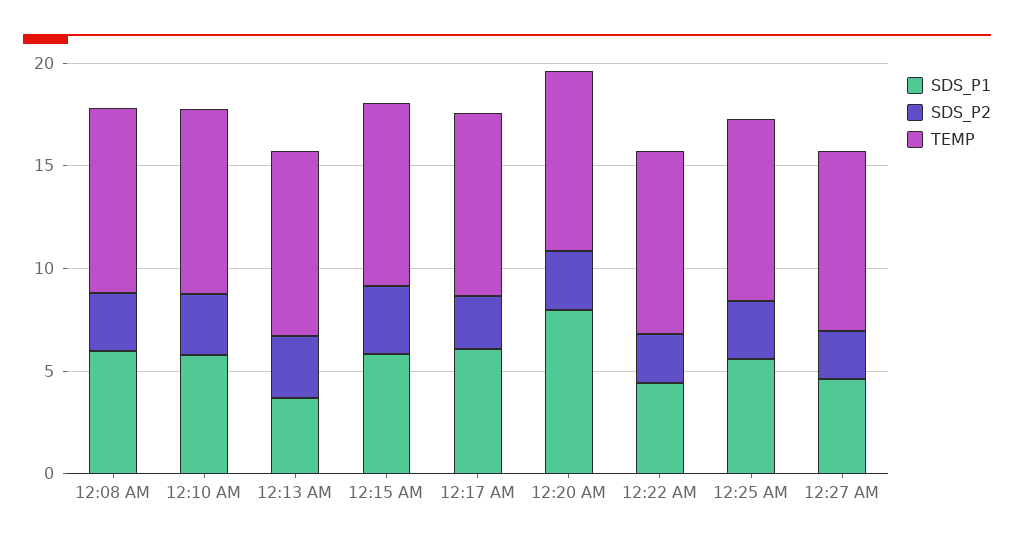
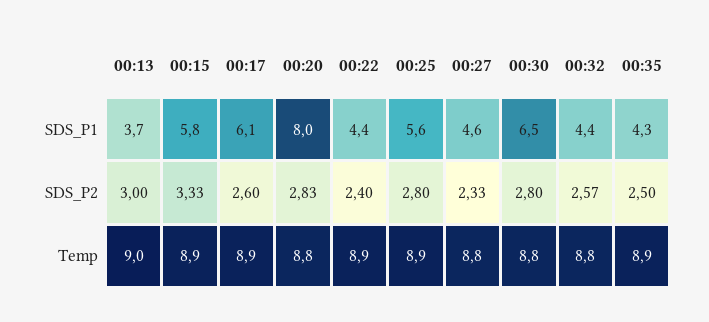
SDS_P1, 12:08 AM: 6 -> none
SDS_P2, 12:08 AM: 3 -> none
TEMP, 12:08 AM: 9 -> none
SDS_P1, 12:10 AM: 6 -> none
SDS_P2, 12:10 AM: 3 -> none
TEMP, 12:10 AM: 9 -> none
SDS_P1, 00:30: none -> 6.5
SDS_P1, 00:32: none -> 4.4
SDS_P1, 00:35: none -> 4.3
SDS_P2, 00:30: none -> 2.8
SDS_P2, 00:32: none -> 2.57
SDS_P2, 00:35: none -> 2.5
TEMP, 00:30: none -> 8.8
TEMP, 00:32: none -> 8.8
TEMP, 00:35: none -> 8.9

